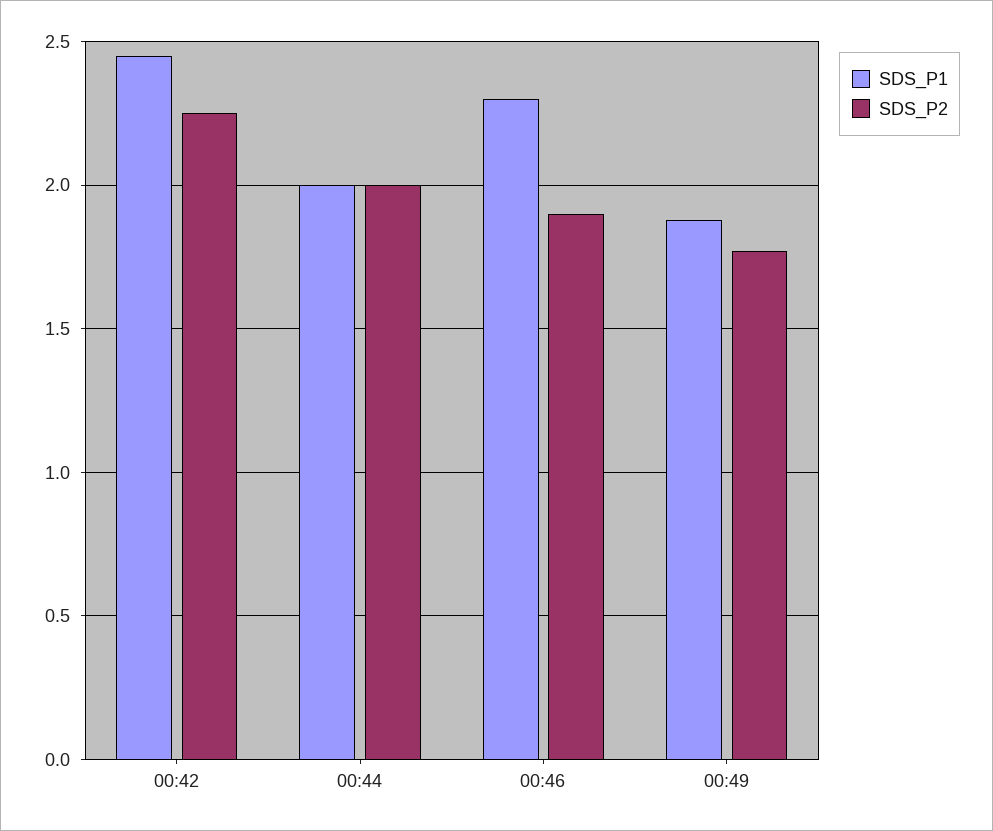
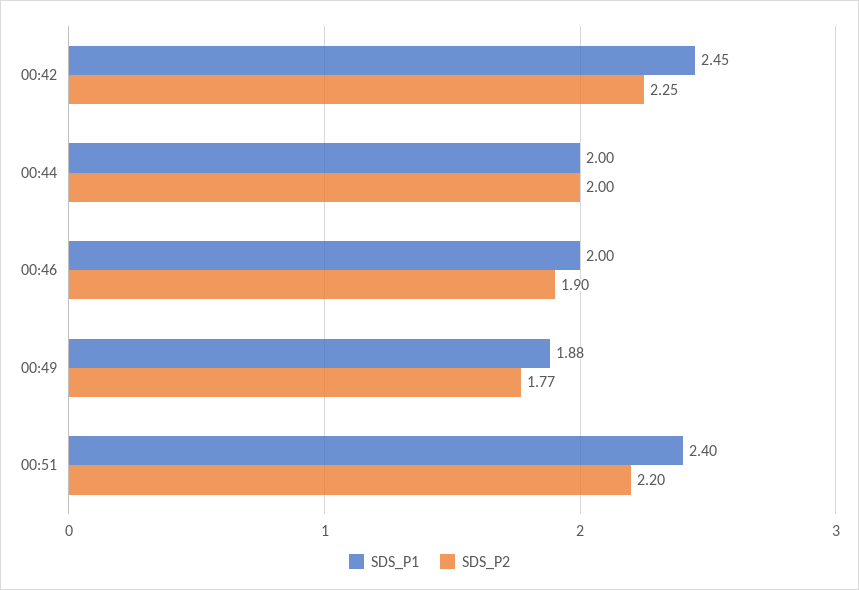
SDS_P1, 00:46: 2.3 -> 2
SDS_P1, 00:51: none -> 2.4
SDS_P2, 00:51: none -> 2.2

